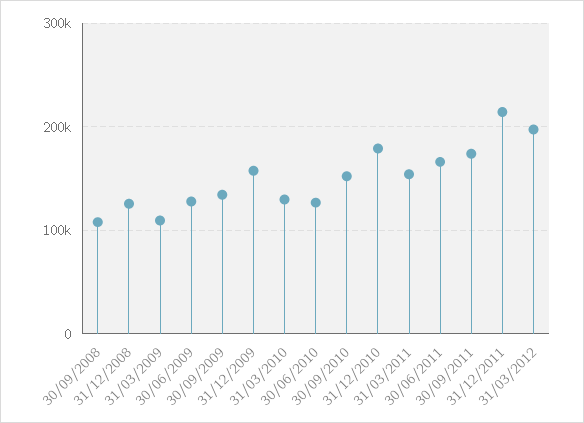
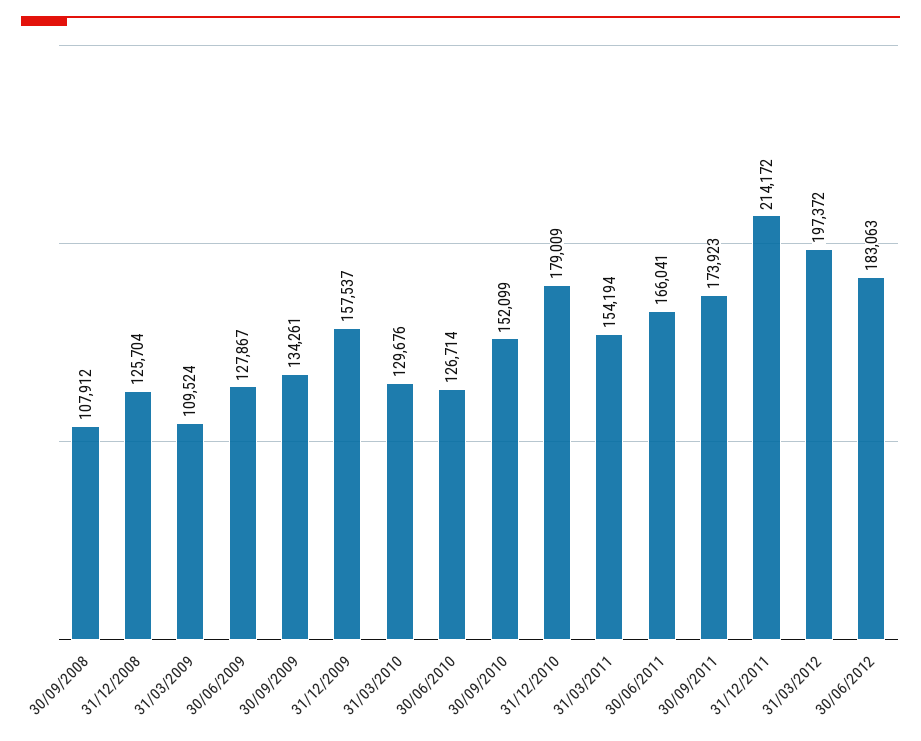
30/06/2012: none -> 183063

